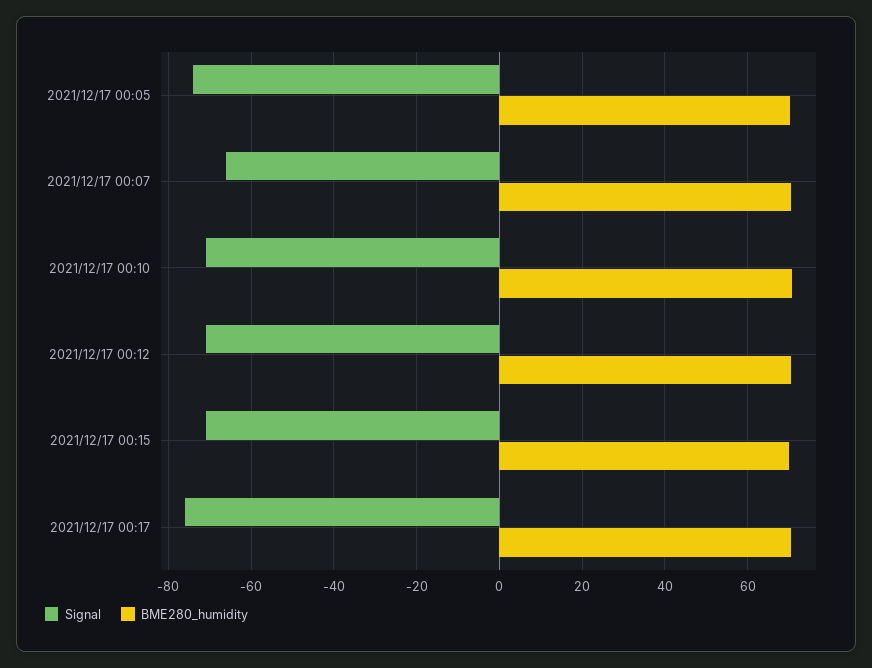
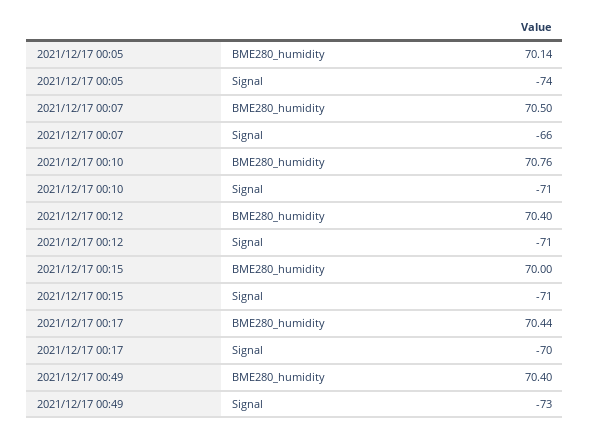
Signal, 2021/12/17 00:17: -76 -> -70
BME280_humidity, 2021/12/17 00:49: none -> 70.4
Signal, 2021/12/17 00:49: none -> -73

